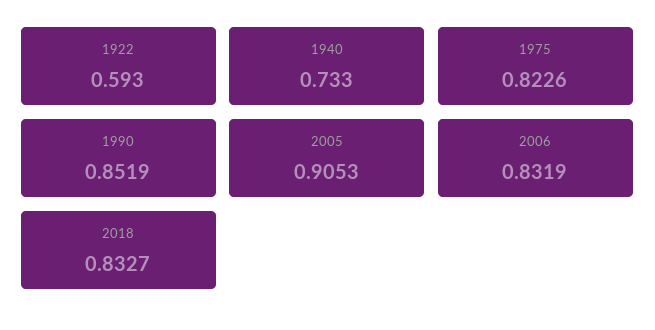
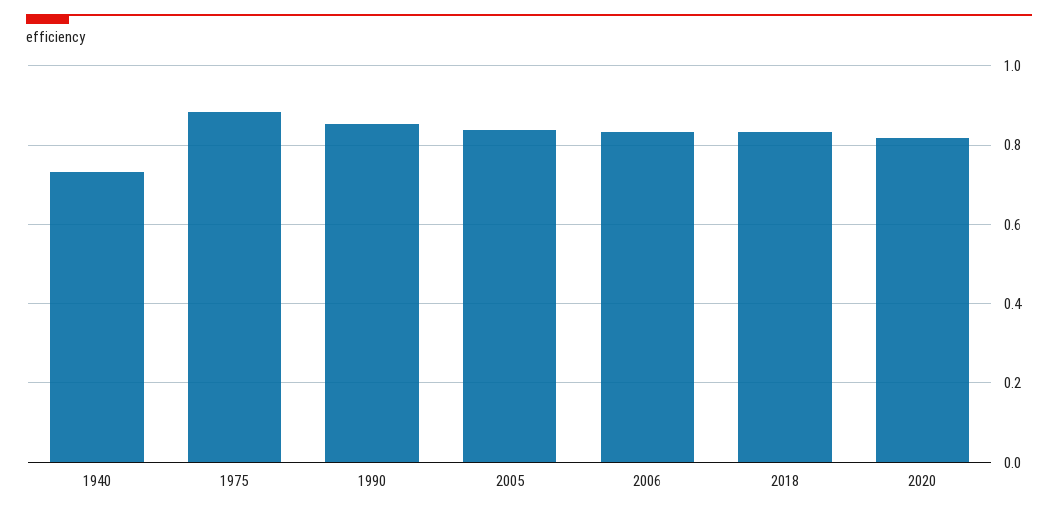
1922: 0.593 -> none
1975: 0.8226 -> 0.88
2005: 0.9053 -> 0.84
2020: none -> 0.82

